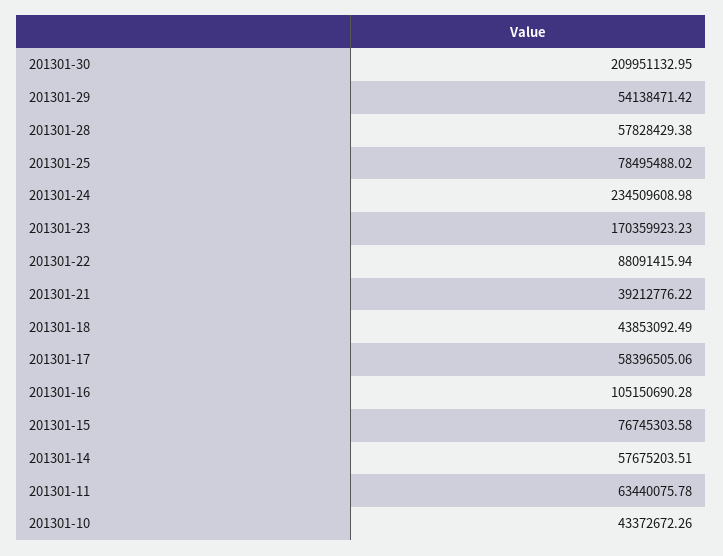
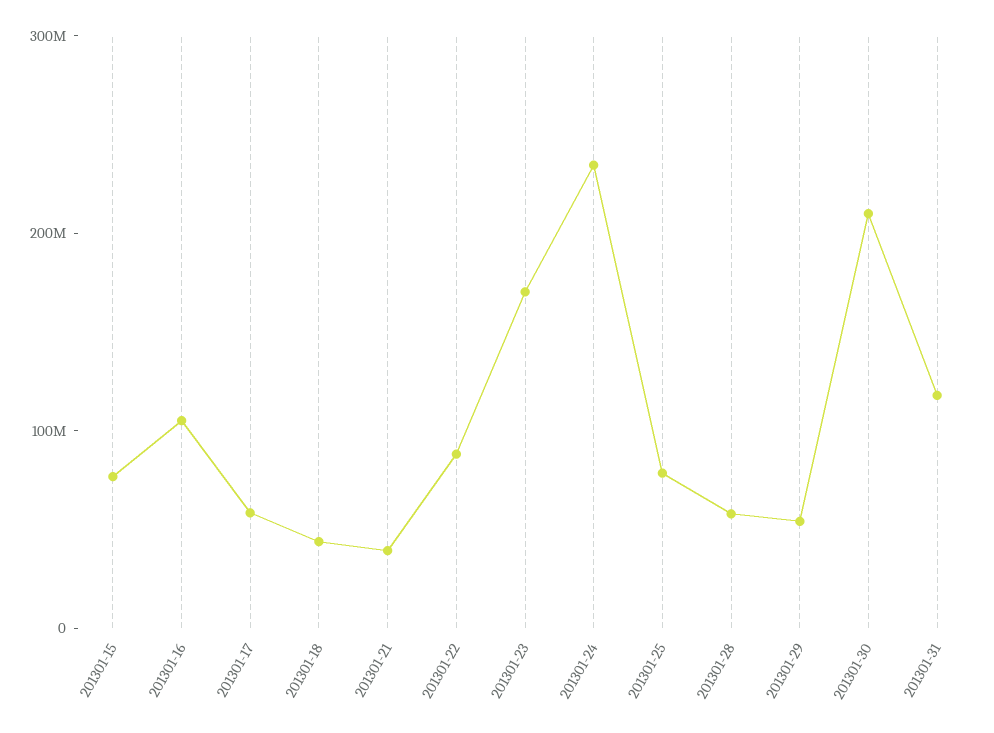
201301-14: 57675203.51 -> none
201301-11: 63440075.78 -> none
201301-10: 43372672.26 -> none
201301-31: none -> 120000000

